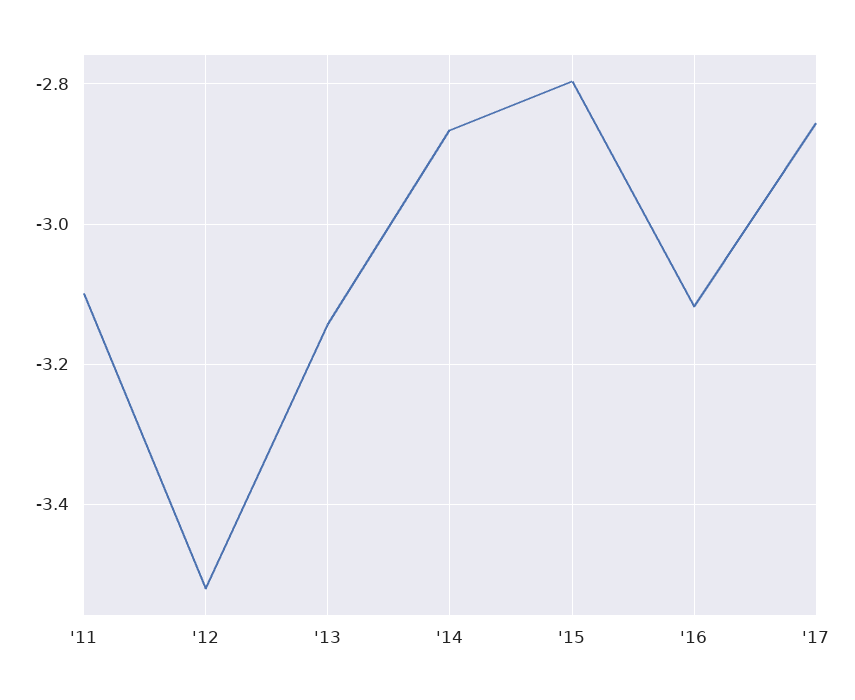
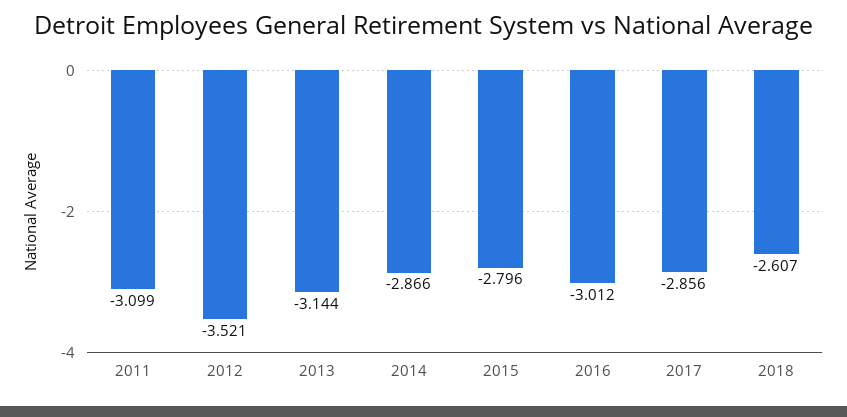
'16: -3.12 -> -3.012
2018: none -> -2.607

